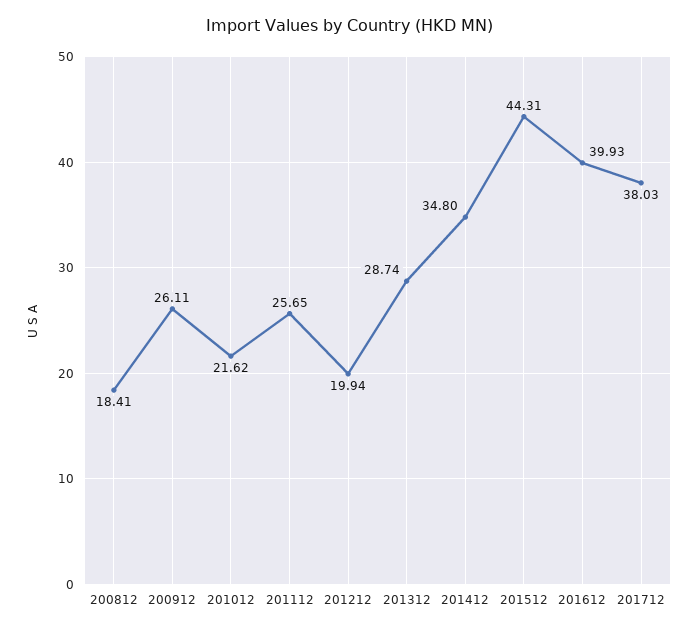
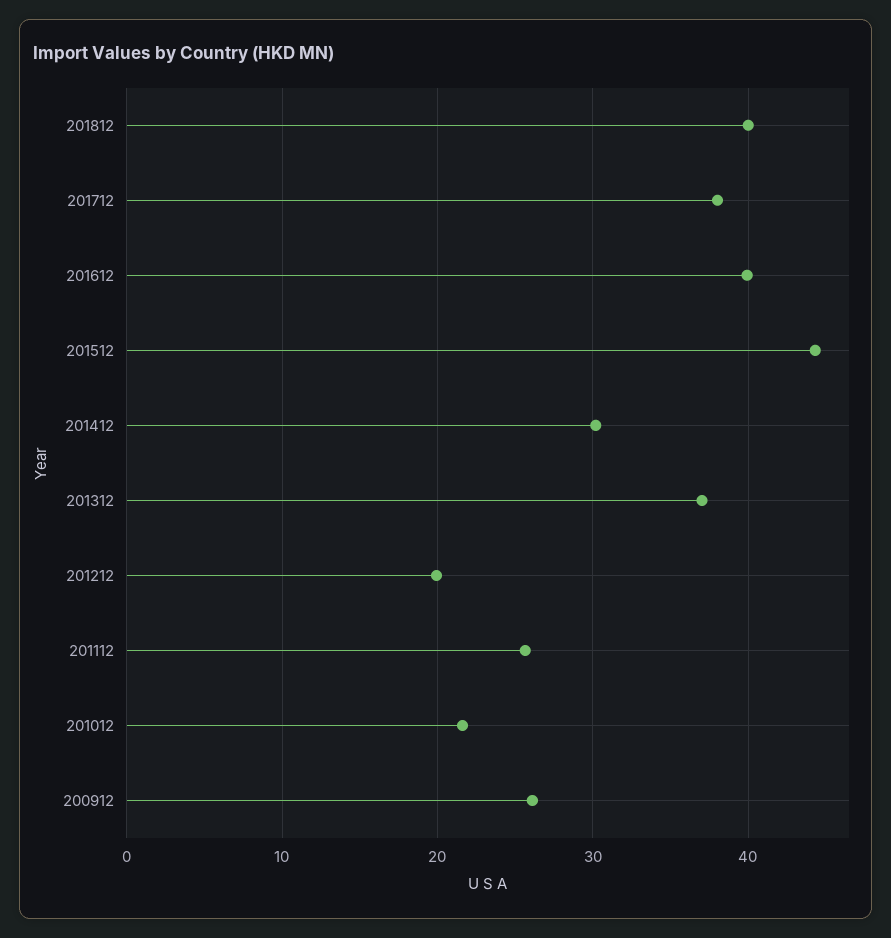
200812: 18.41 -> none
201312: 28.74 -> 37
201412: 34.8 -> 30
201812: none -> 40

